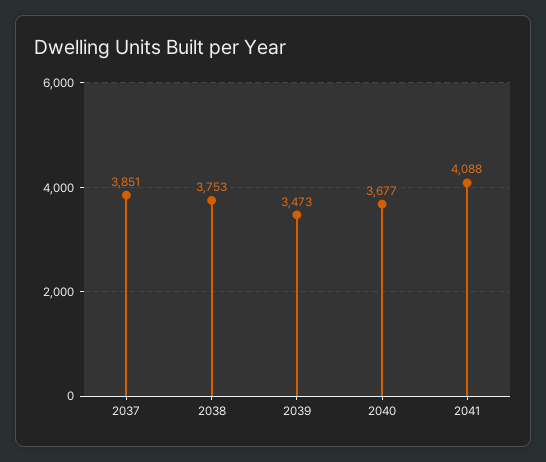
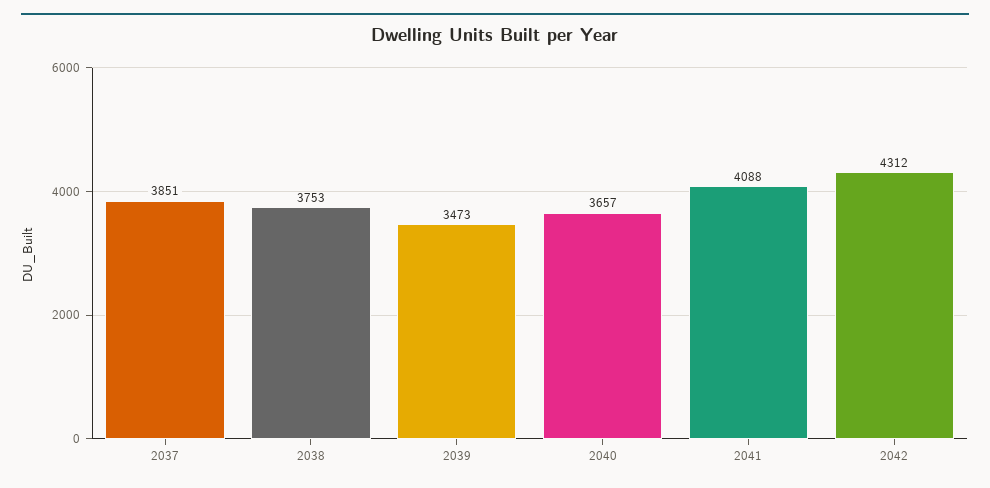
2040: 3677 -> 3657
2042: none -> 4312

